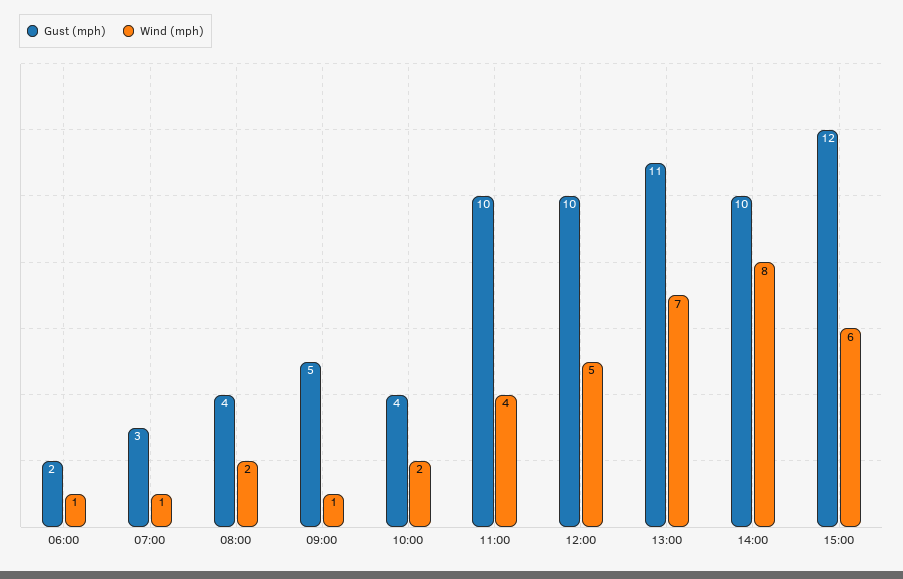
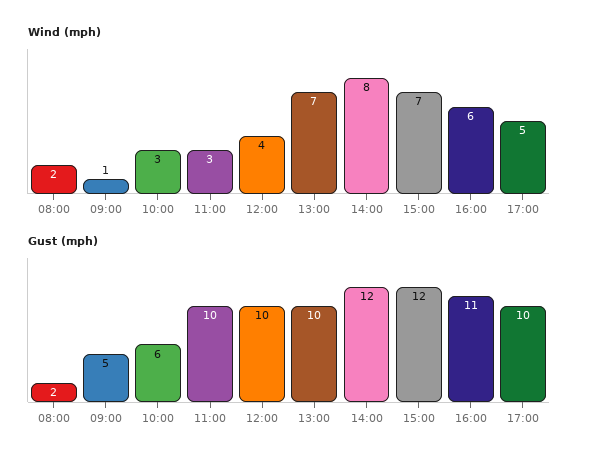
Gust (mph), 06:00: 2 -> none
Wind (mph), 06:00: 1 -> none
Gust (mph), 07:00: 3 -> none
Wind (mph), 07:00: 1 -> none
Gust (mph), 08:00: 4 -> 2
Gust (mph), 10:00: 4 -> 6
Wind (mph), 10:00: 2 -> 3
Wind (mph), 11:00: 4 -> 3
Wind (mph), 12:00: 5 -> 4
Gust (mph), 13:00: 11 -> 10
Gust (mph), 14:00: 10 -> 12
Wind (mph), 15:00: 6 -> 7
Wind (mph), 16:00: none -> 6
Wind (mph), 17:00: none -> 5
Gust (mph), 16:00: none -> 11
Gust (mph), 17:00: none -> 10

